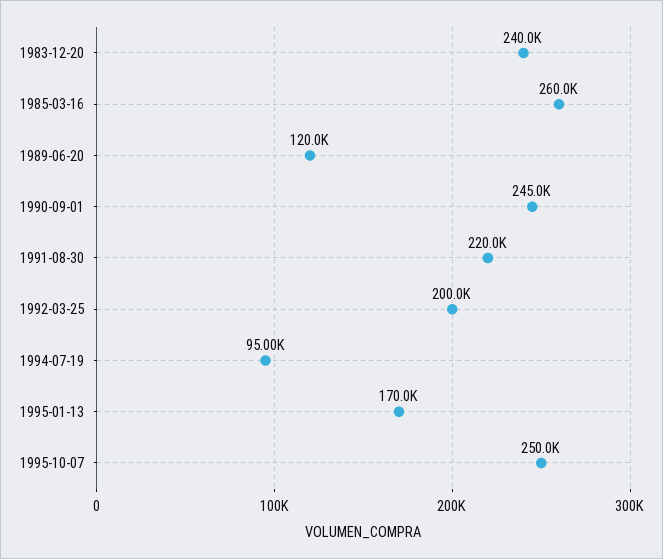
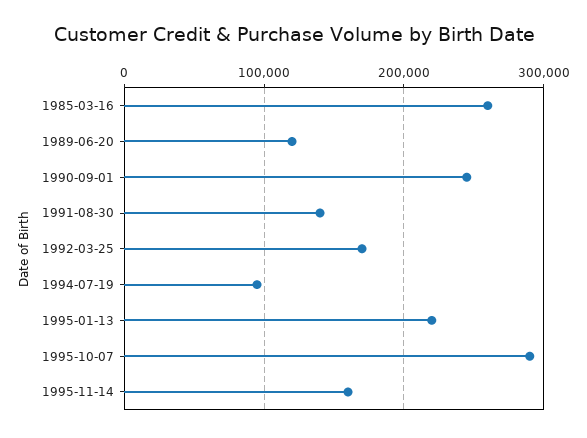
1983-12-20: 240000 -> none
1991-08-30: 220000 -> 140000
1992-03-25: 200000 -> 170000
1995-01-13: 170000 -> 220000
1995-10-07: 250000 -> 290000
1995-11-14: none -> 160000

